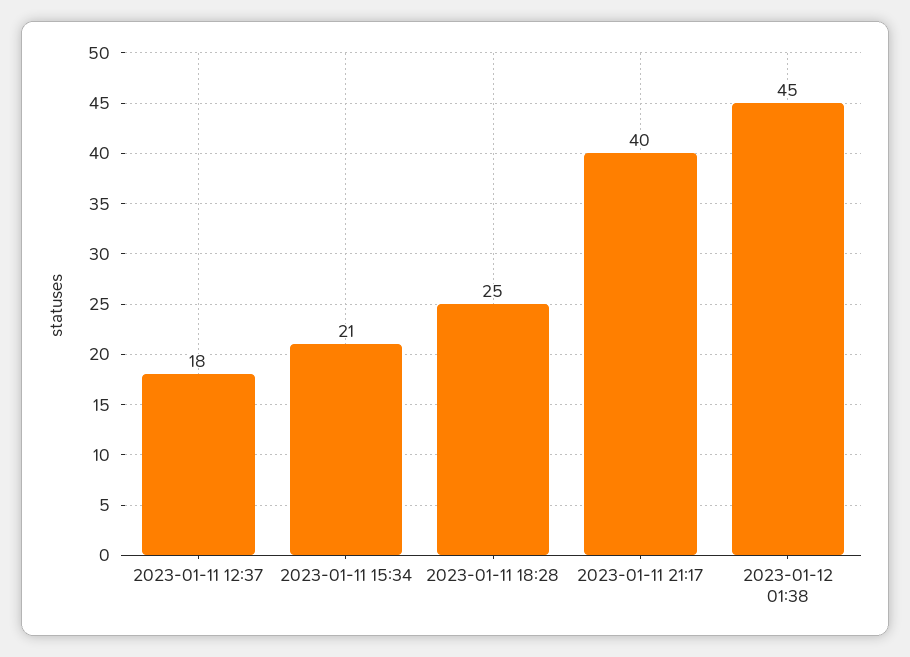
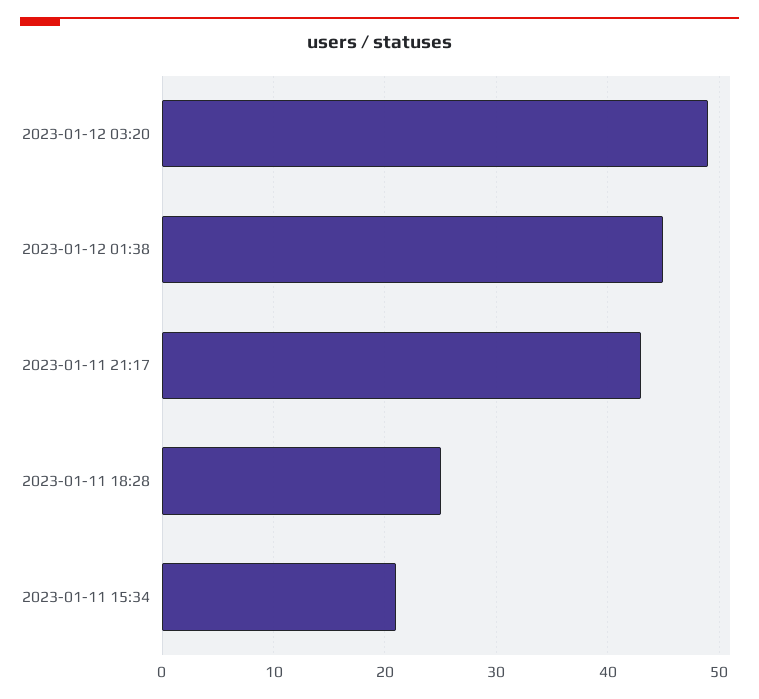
2023-01-11 12:37: 18 -> none
2023-01-11 21:17: 40 -> 43
2023-01-12 03:20: none -> 49

